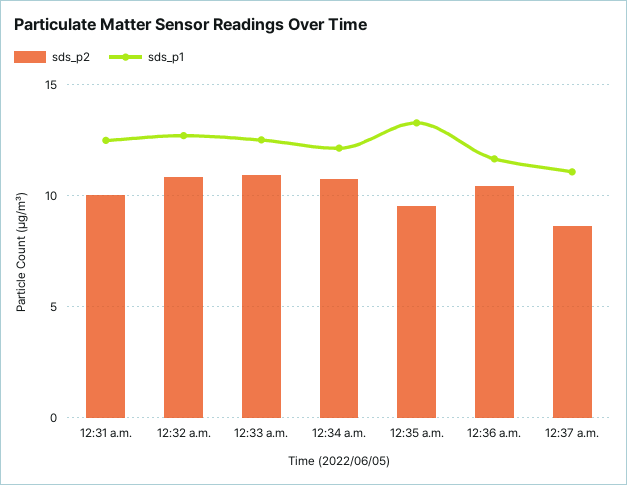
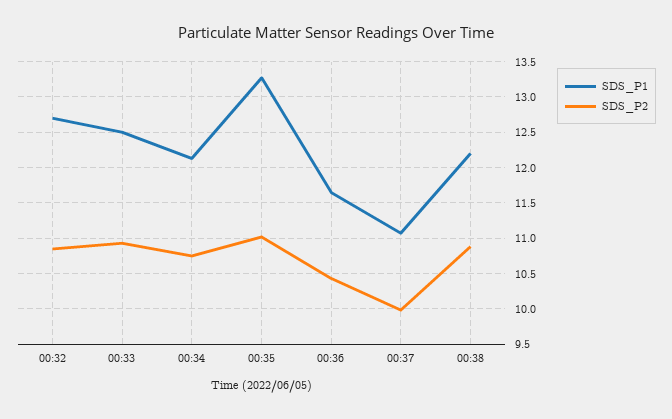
sds_p2, 12:31 a.m.: 10 -> none
sds_p1, 12:31 a.m.: 12.5 -> none
sds_p2, 12:35 a.m.: 9.5 -> 11
sds_p2, 12:37 a.m.: 8.5 -> 10
sds_p1, 00:38: none -> 12.2
sds_p2, 00:38: none -> 10.9

